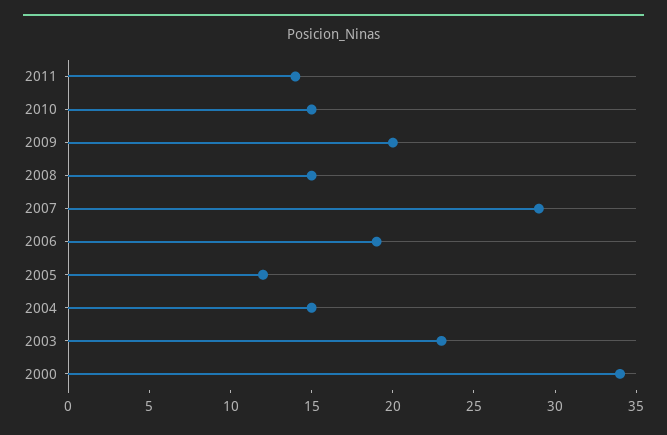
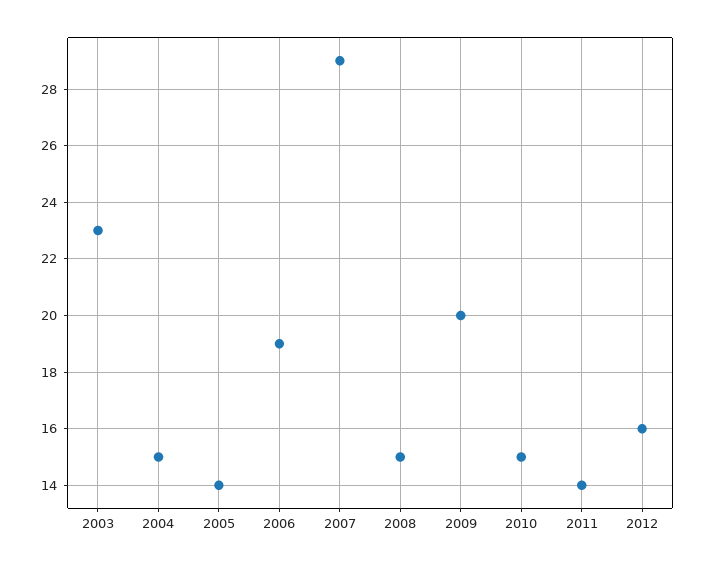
2005: 12 -> 14
2000: 34 -> none
2012: none -> 16

